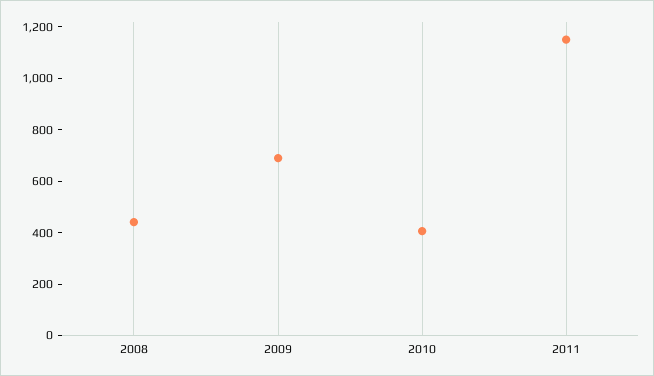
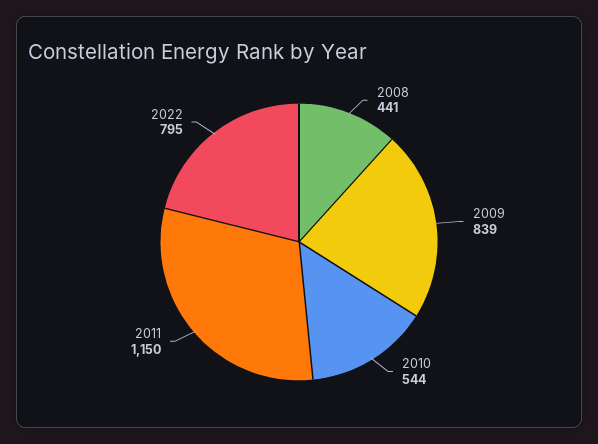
2009: 700 -> 839
2010: 400 -> 544
2022: none -> 795

